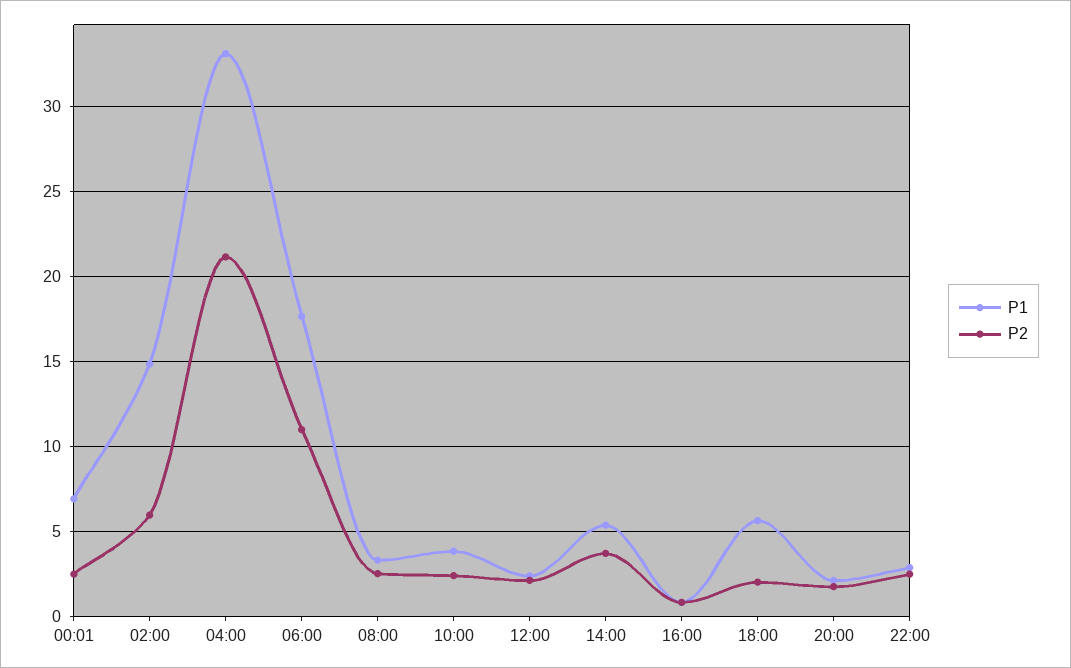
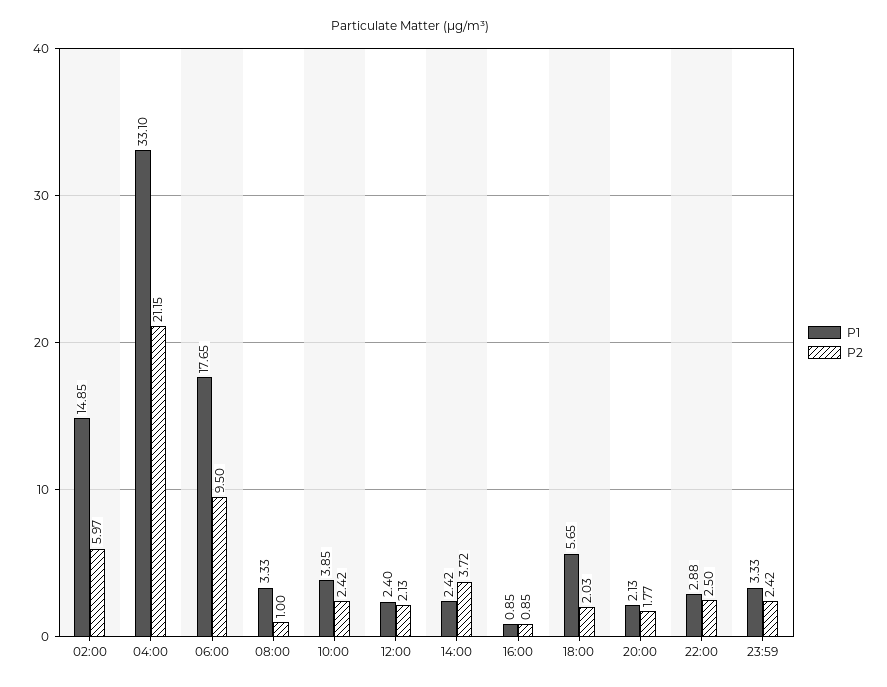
P1, 00:01: 7 -> none
P2, 00:01: 2.5 -> none
P2, 06:00: 11 -> 9.5
P2, 08:00: 2.5 -> 1
P1, 14:00: 5.5 -> 2.42
P1, 23:59: none -> 3.33
P2, 23:59: none -> 2.42

